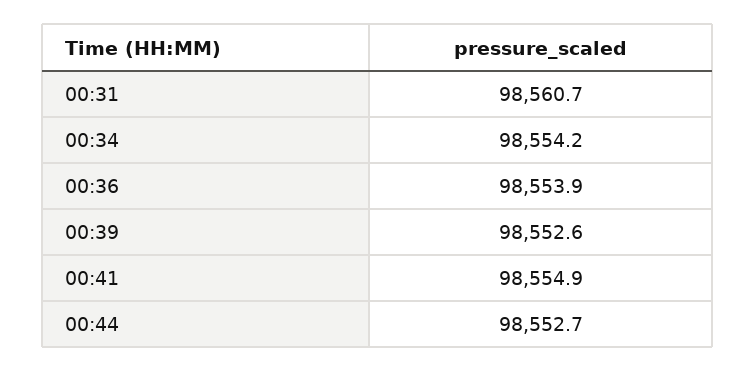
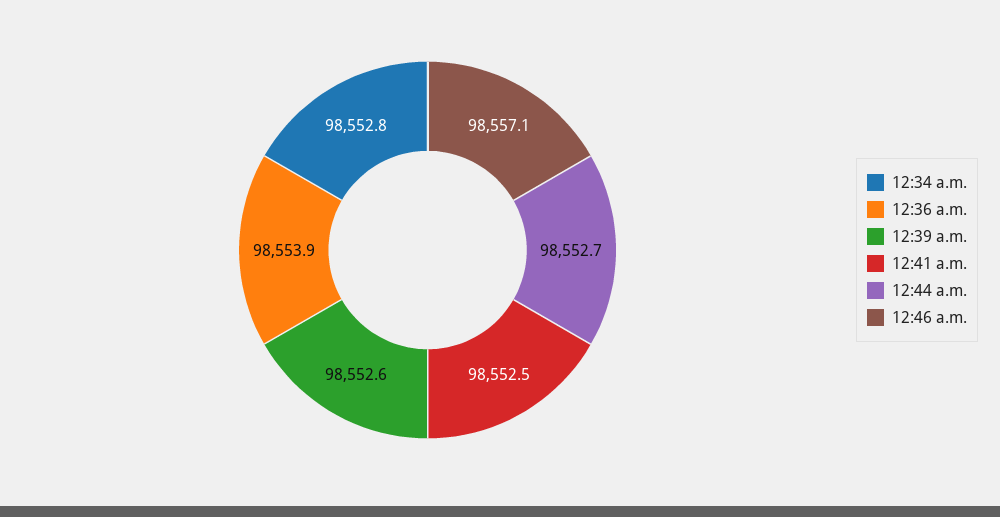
00:31: 98560.7 -> none
00:34: 98554.2 -> 98552.8
00:41: 98554.9 -> 98552.5
12:46 a.m.: none -> 98557.1

